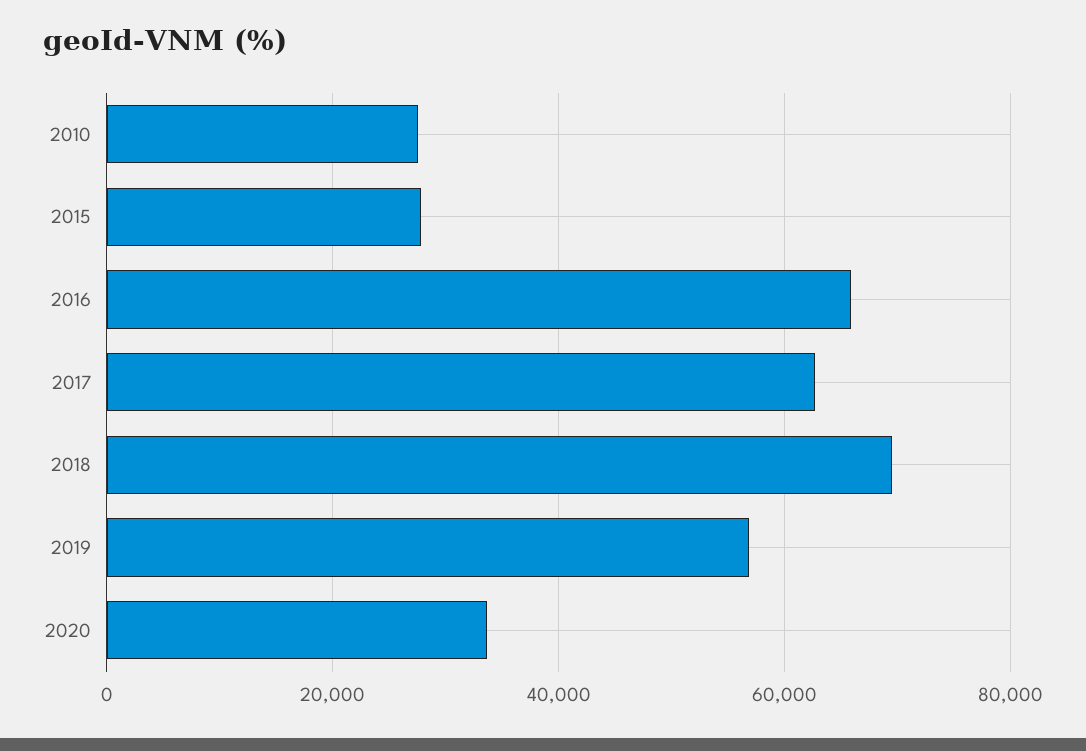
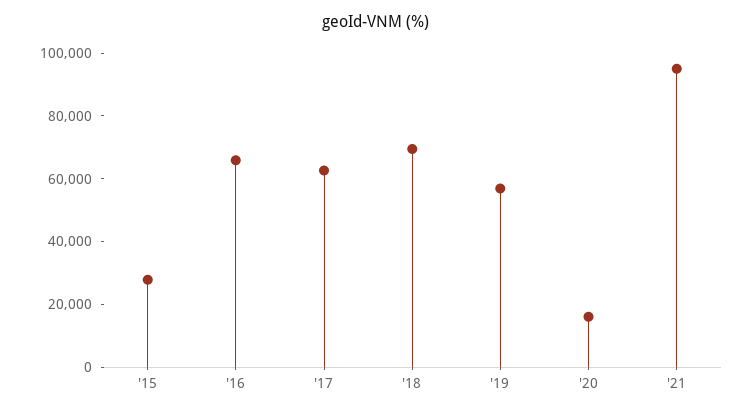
2010: 28000 -> none
2020: 34000 -> 15000
'21: none -> 95000

